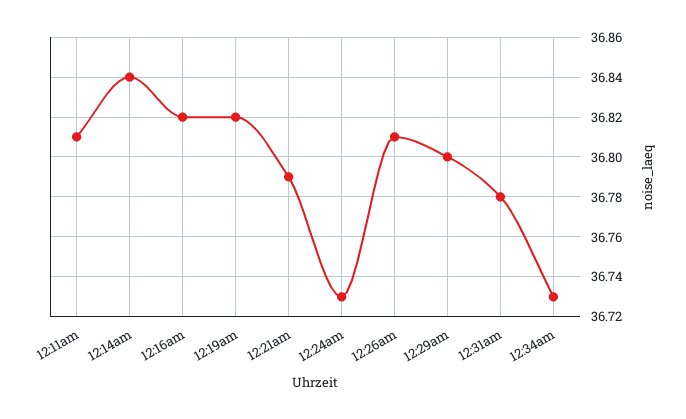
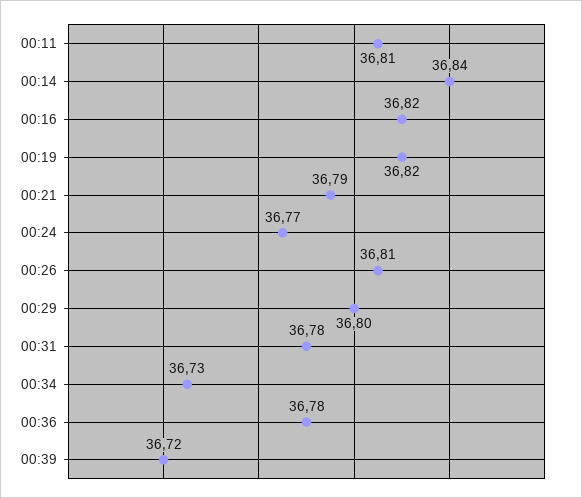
12:24am: 36.73 -> 36.77
00:36: none -> 36.78
00:39: none -> 36.72

